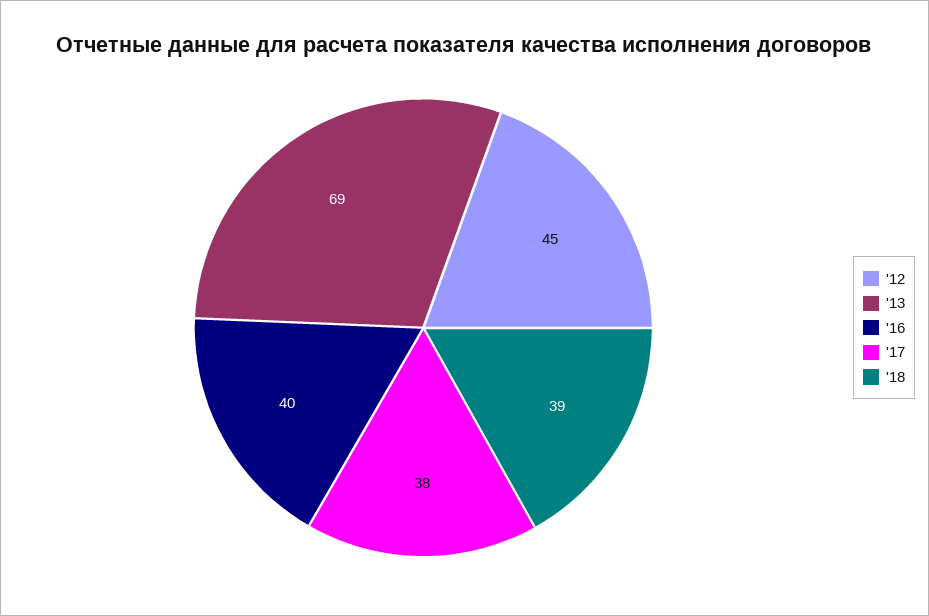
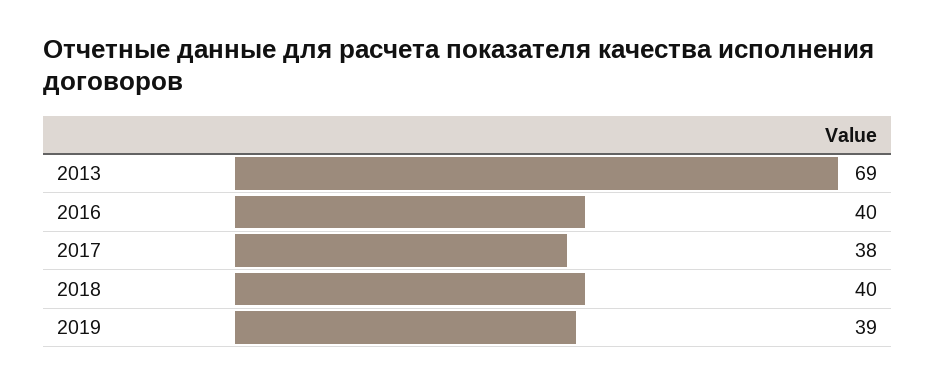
'12: 45 -> none
'18: 39 -> 40
2019: none -> 39

